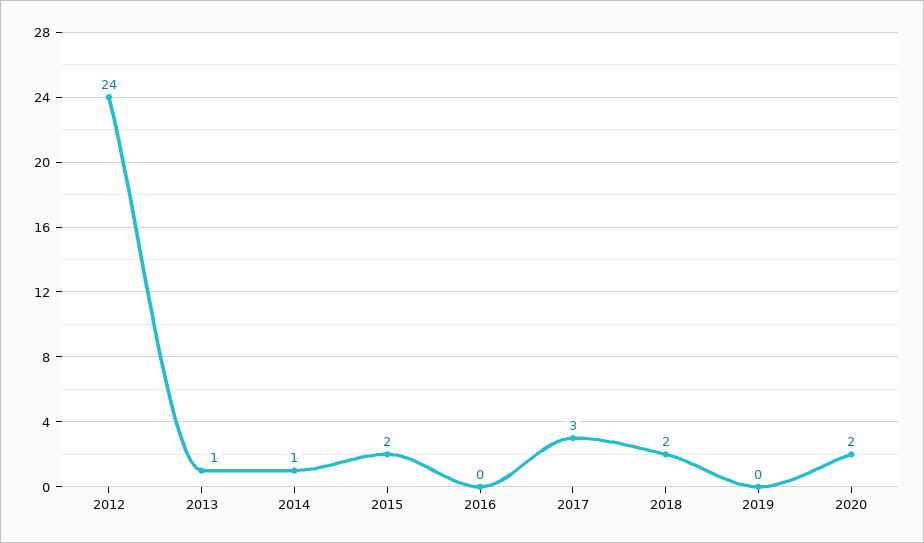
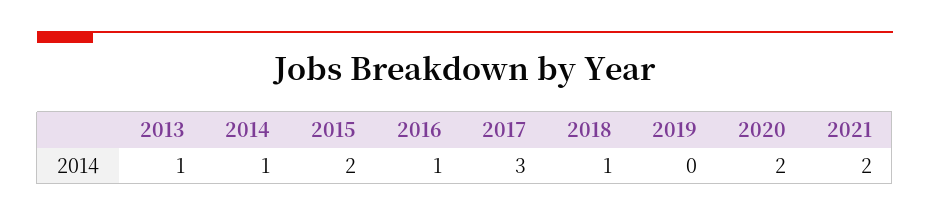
2012: 24 -> none
2016: 0 -> 1
2018: 2 -> 1
2021: none -> 2

